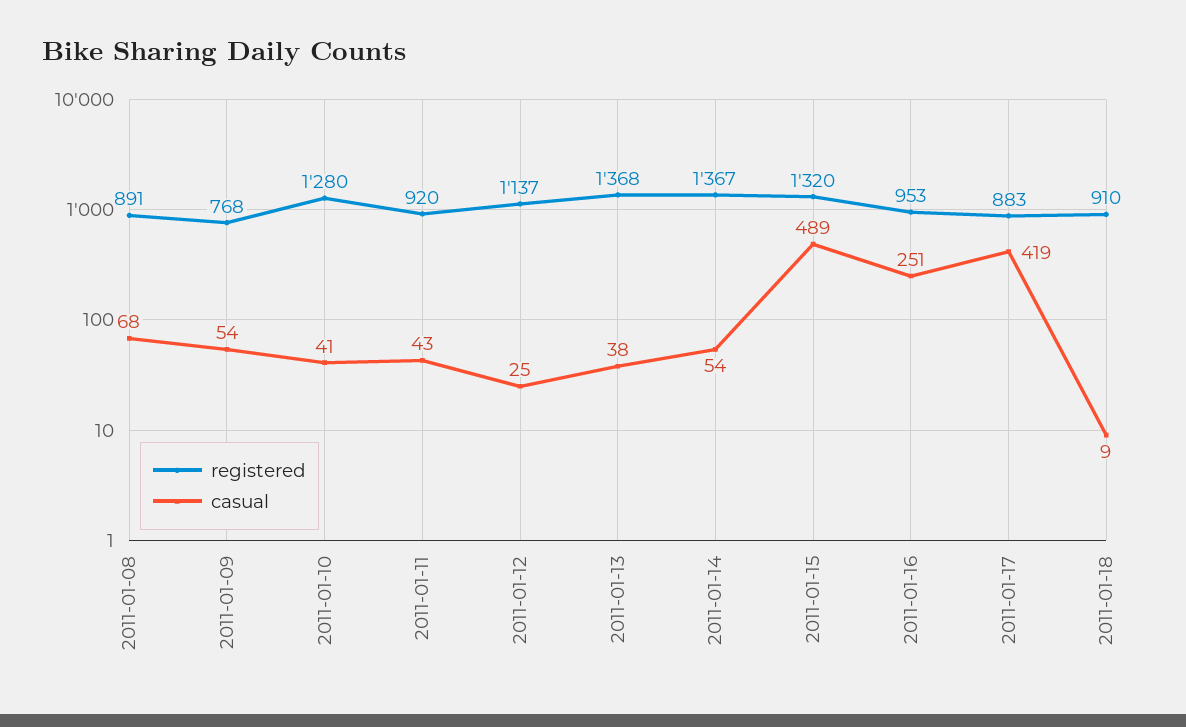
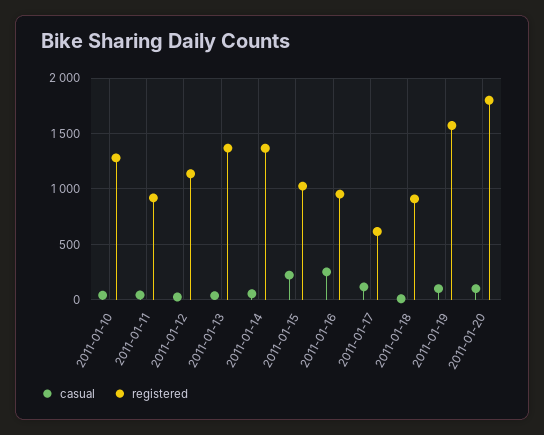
registered, 2011-01-08: 891 -> none
casual, 2011-01-08: 68 -> none
registered, 2011-01-09: 768 -> none
casual, 2011-01-09: 54 -> none
registered, 2011-01-15: 1320 -> 1000
casual, 2011-01-15: 489 -> 200
registered, 2011-01-17: 883 -> 600
casual, 2011-01-17: 419 -> 100
casual, 2011-01-19: none -> 100
registered, 2011-01-19: none -> 1600
casual, 2011-01-20: none -> 100
registered, 2011-01-20: none -> 1800

